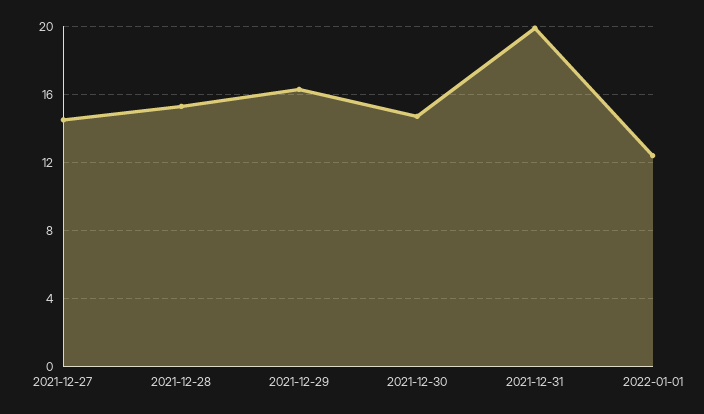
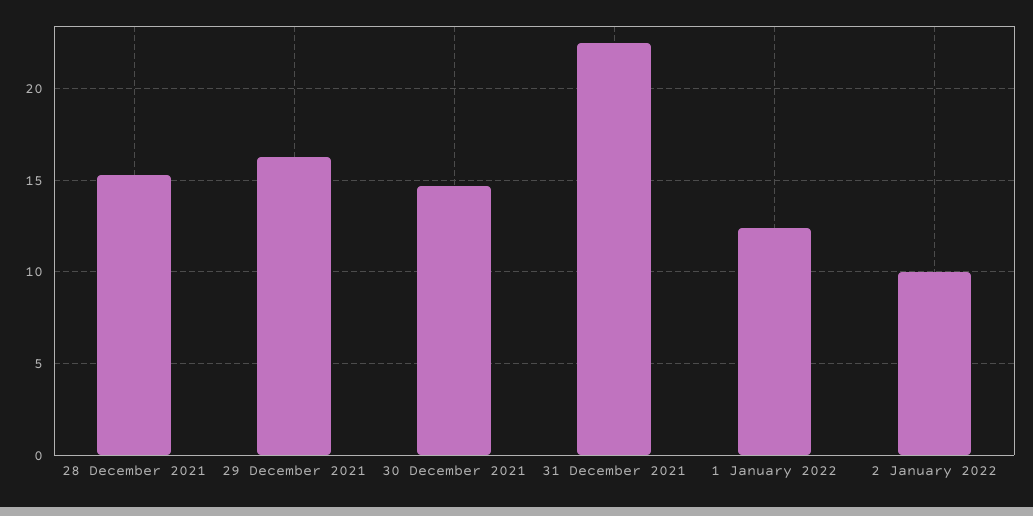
2021-12-27: 14.5 -> none
2021-12-31: 20 -> 22.5
2 January 2022: none -> 10

